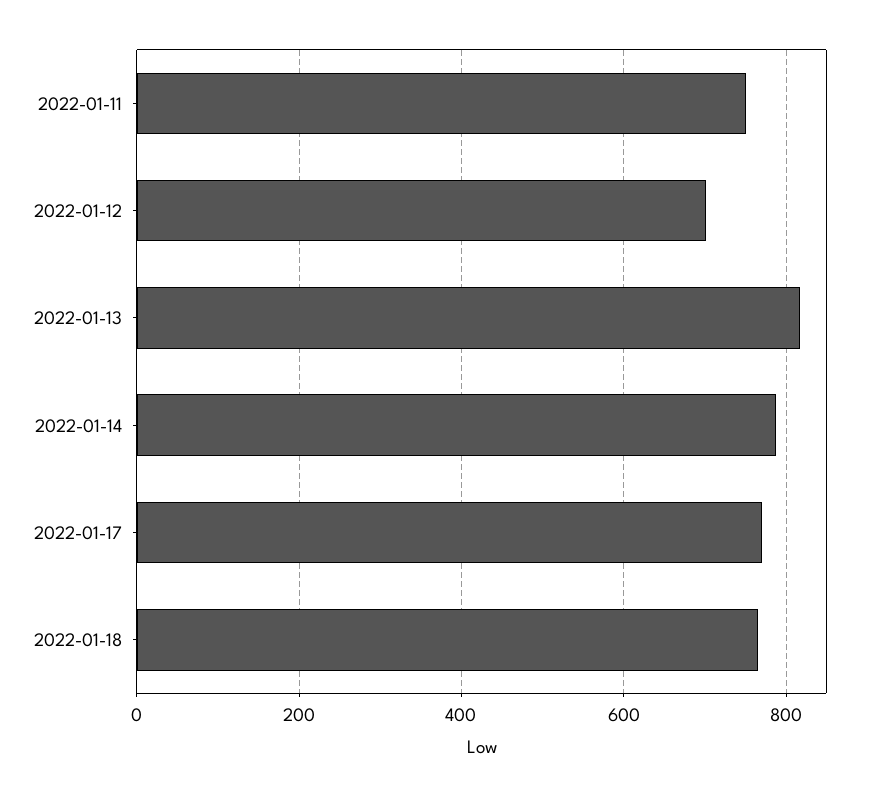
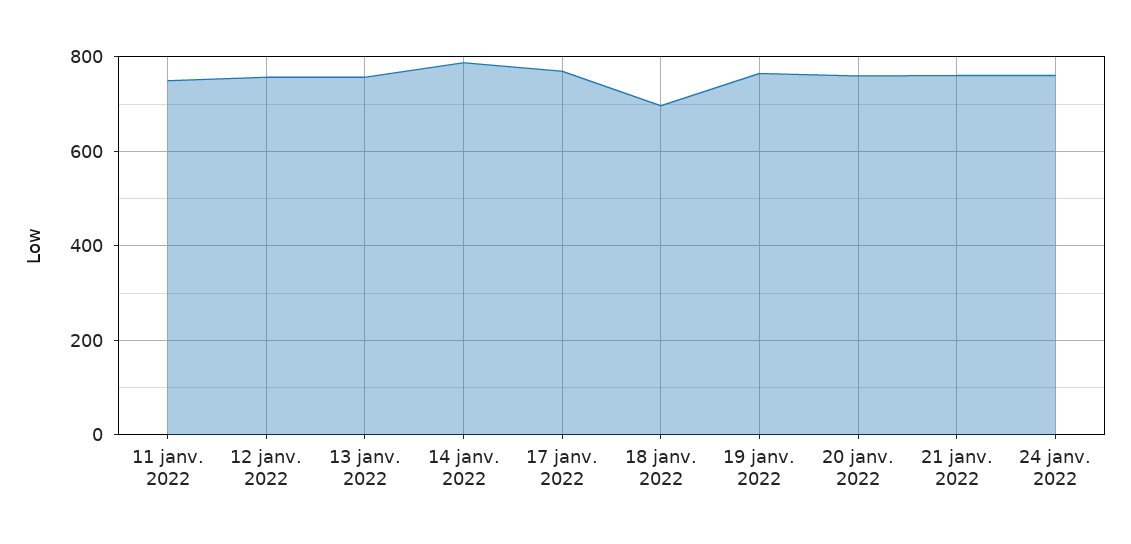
2022-01-12: 700 -> 760
2022-01-13: 820 -> 760
2022-01-18: 760 -> 700
19 janv. 2022: none -> 760
20 janv. 2022: none -> 760
21 janv. 2022: none -> 760
24 janv. 2022: none -> 760

